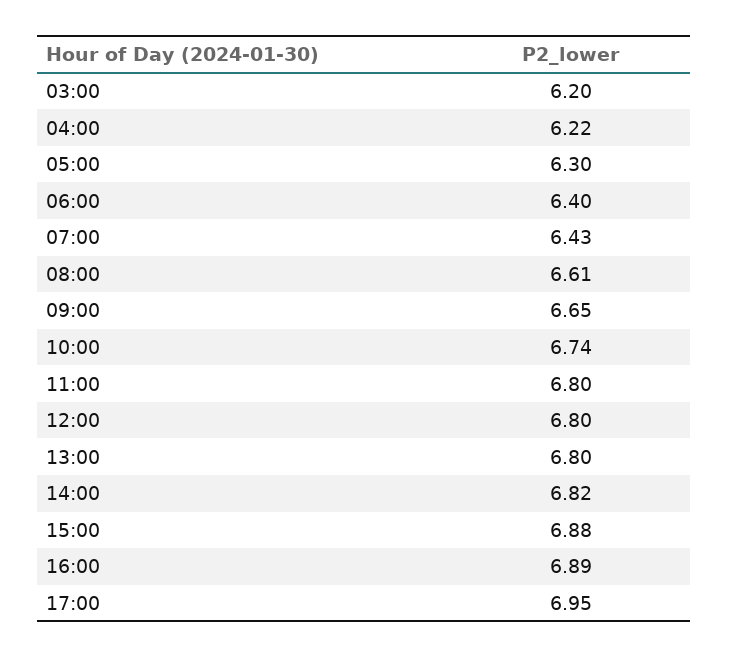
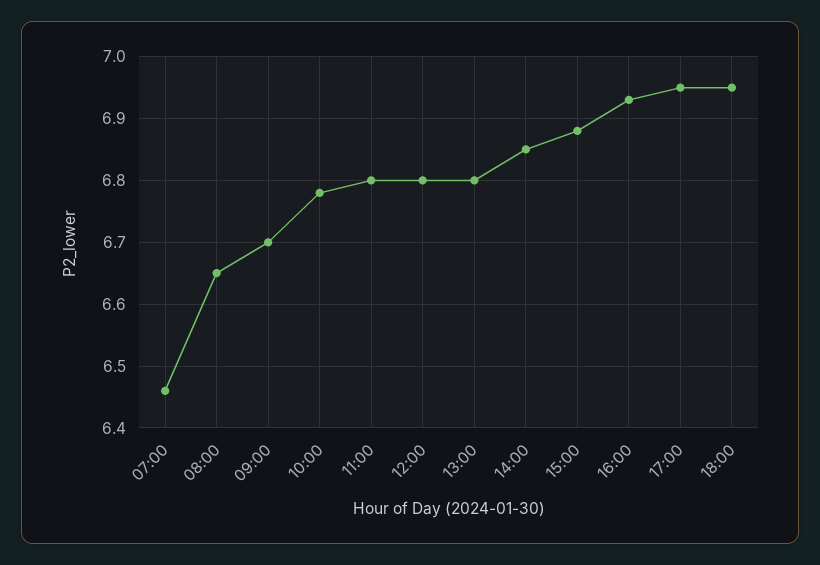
03:00: 6.2 -> none
04:00: 6.22 -> none
05:00: 6.3 -> none
06:00: 6.4 -> none
07:00: 6.43 -> 6.46
08:00: 6.61 -> 6.65
09:00: 6.65 -> 6.7
10:00: 6.74 -> 6.78
14:00: 6.82 -> 6.85
16:00: 6.89 -> 6.93
18:00: none -> 6.95

